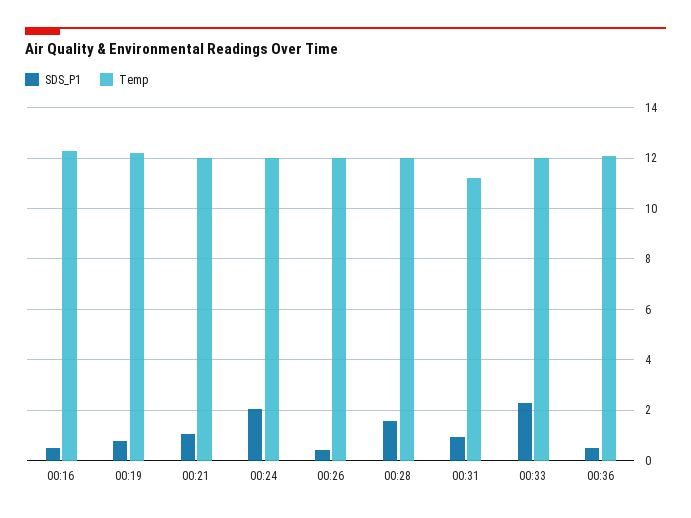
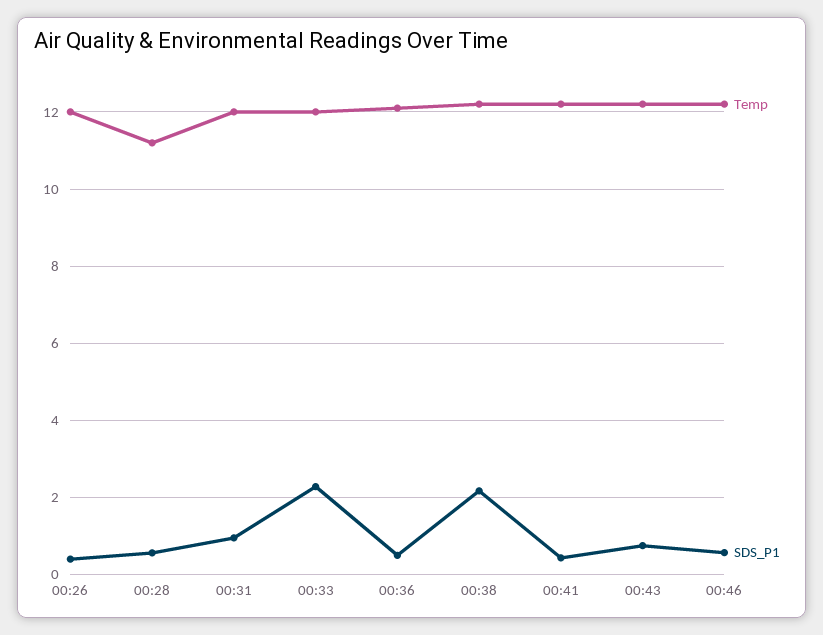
SDS_P1, 00:16: 0.5 -> none
Temp, 00:16: 12.25 -> none
SDS_P1, 00:19: 0.75 -> none
Temp, 00:19: 12.25 -> none
SDS_P1, 00:21: 1 -> none
Temp, 00:21: 12 -> none
SDS_P1, 00:24: 2 -> none
Temp, 00:24: 12 -> none
SDS_P1, 00:28: 1.5 -> 0.6
Temp, 00:28: 12 -> 11.2
Temp, 00:31: 11.25 -> 12
Temp, 00:38: none -> 12.2
SDS_P1, 00:38: none -> 2.2
Temp, 00:41: none -> 12.2
SDS_P1, 00:41: none -> 0.4
Temp, 00:43: none -> 12.2
SDS_P1, 00:43: none -> 0.8
Temp, 00:46: none -> 12.2
SDS_P1, 00:46: none -> 0.6

